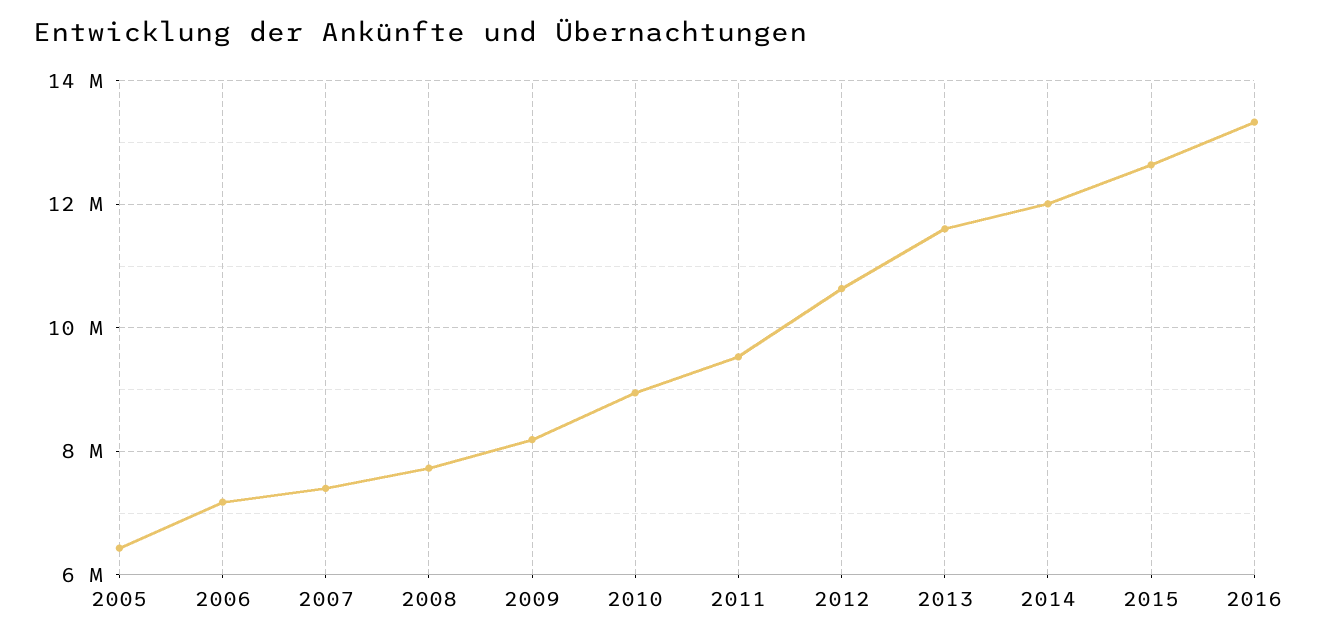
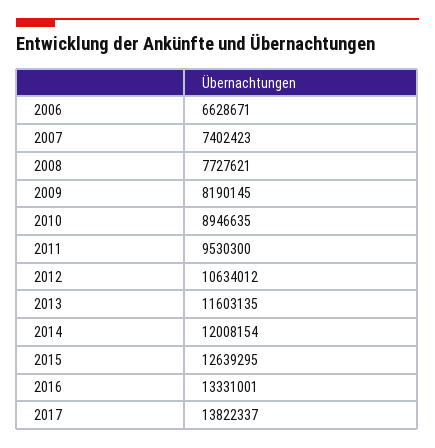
2005: 6400000 -> none
2006: 7200000 -> 6628671
2017: none -> 13822337

